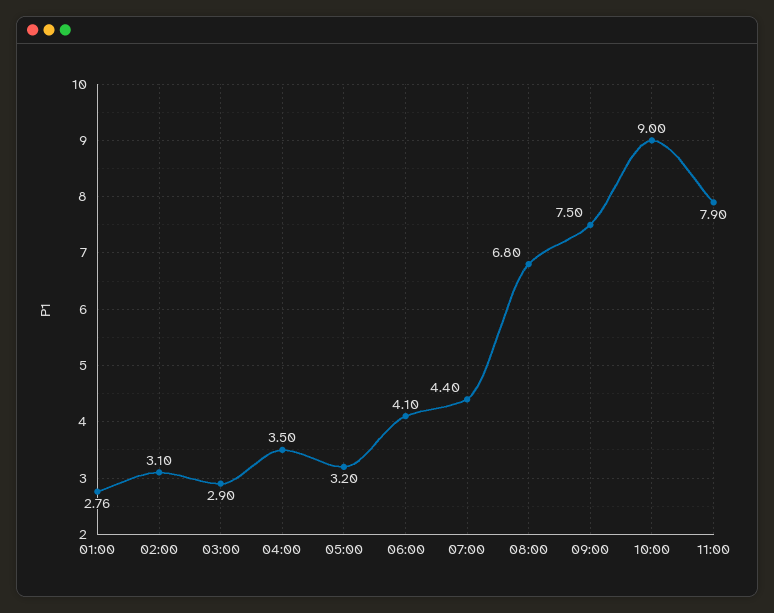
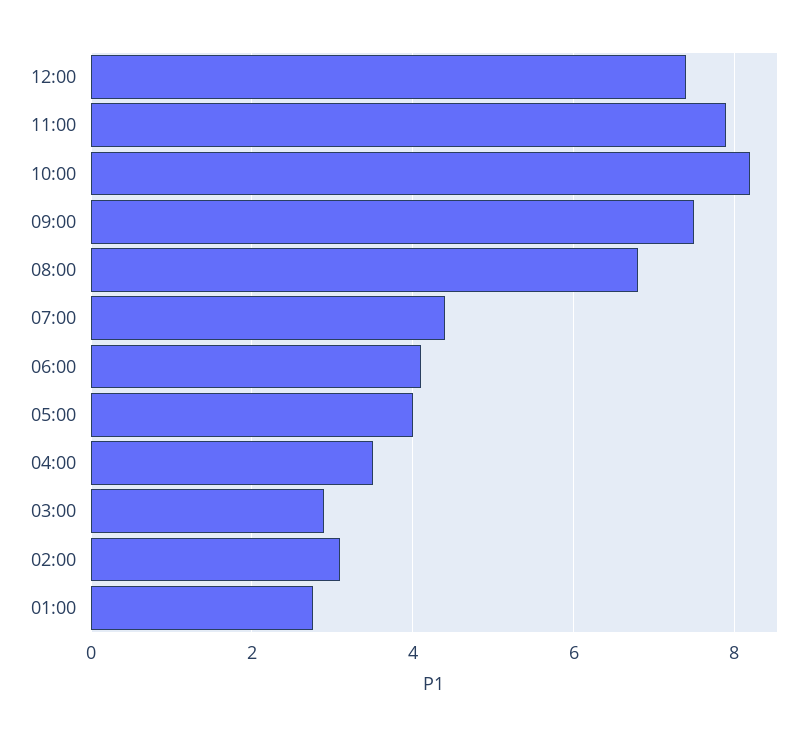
05:00: 3.2 -> 4
10:00: 9 -> 8.2
12:00: none -> 7.4

